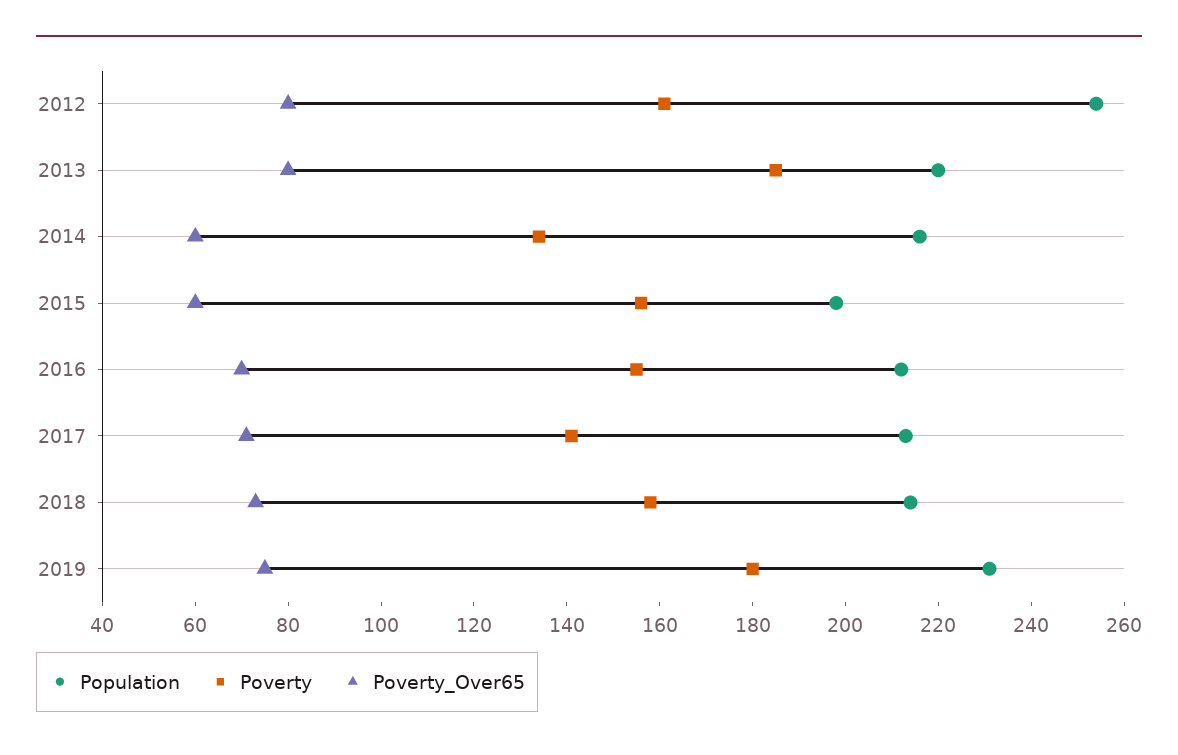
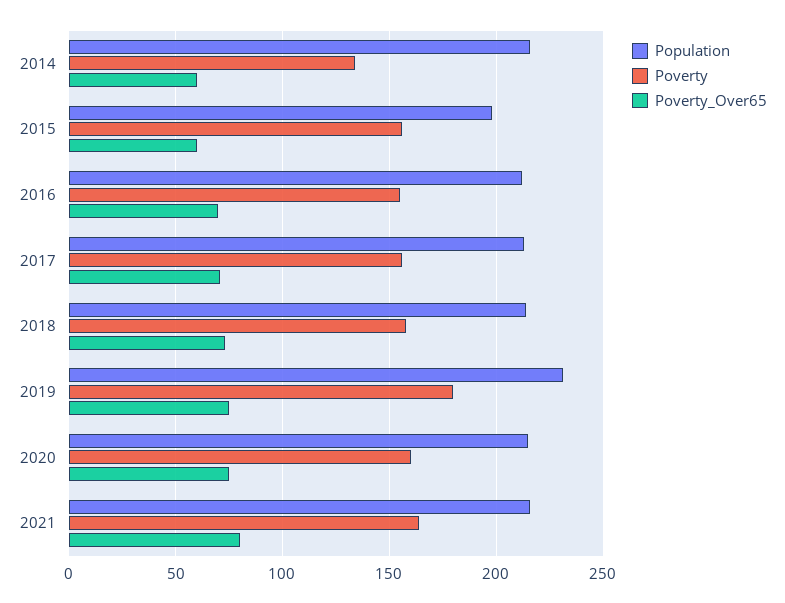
Population, 2012: 255 -> none
Poverty, 2012: 160 -> none
Poverty_Over65, 2012: 80 -> none
Population, 2013: 220 -> none
Poverty, 2013: 185 -> none
Poverty_Over65, 2013: 80 -> none
Poverty, 2017: 140 -> 155
Population, 2020: none -> 215
Poverty, 2020: none -> 160
Poverty_Over65, 2020: none -> 75
Population, 2021: none -> 215
Poverty, 2021: none -> 165
Poverty_Over65, 2021: none -> 80

